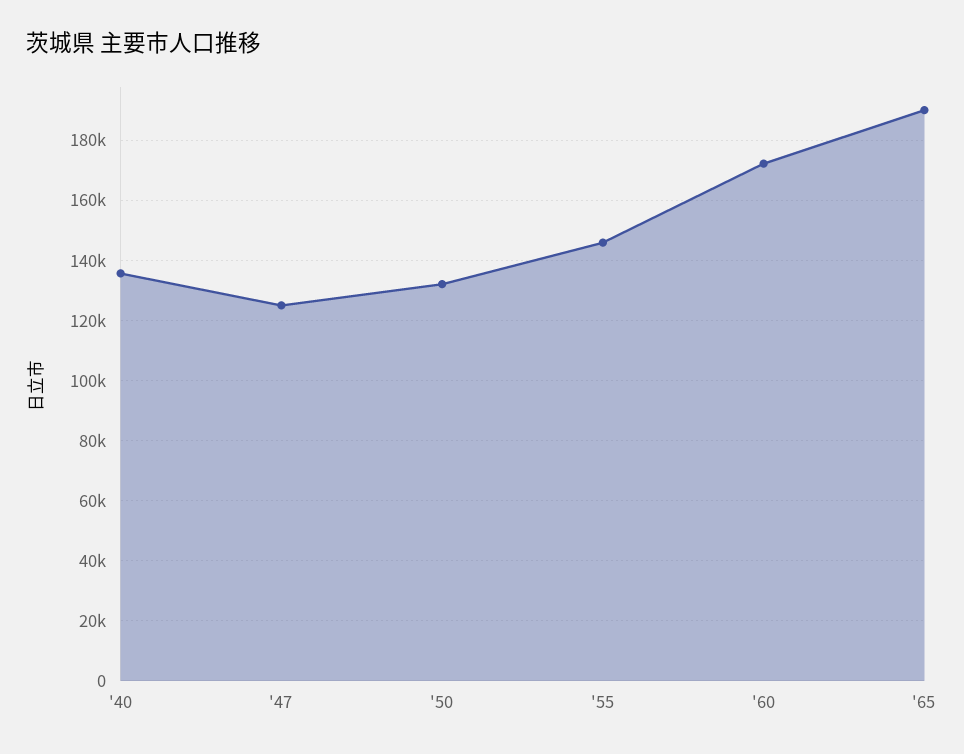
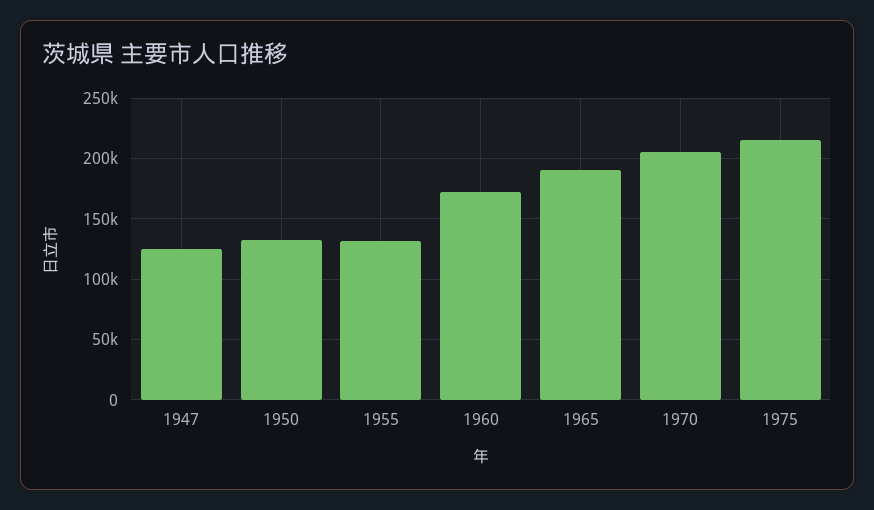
'40: 136000 -> none
'55: 146000 -> 130000
1970: none -> 205000
1975: none -> 215000

